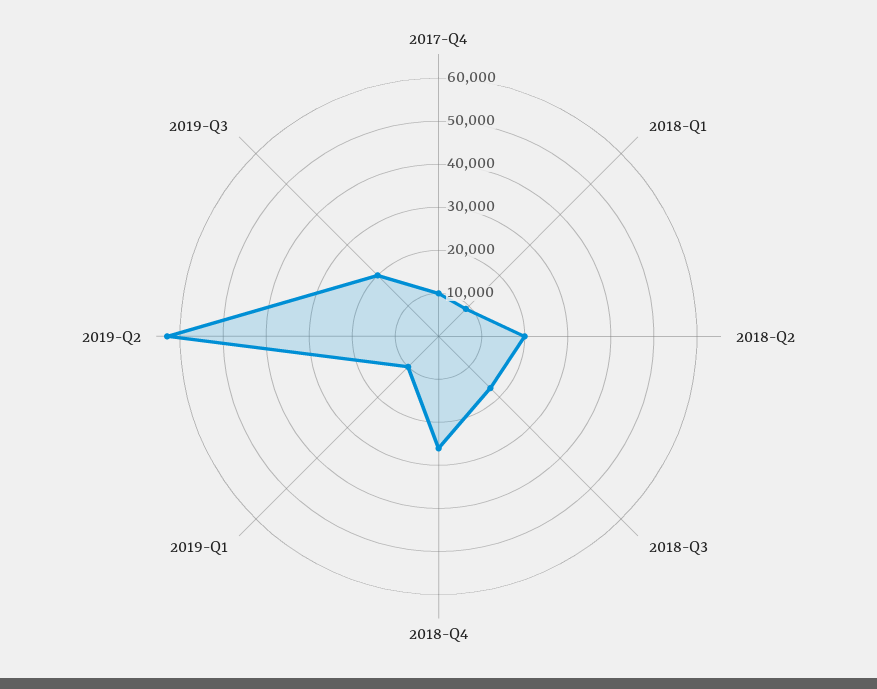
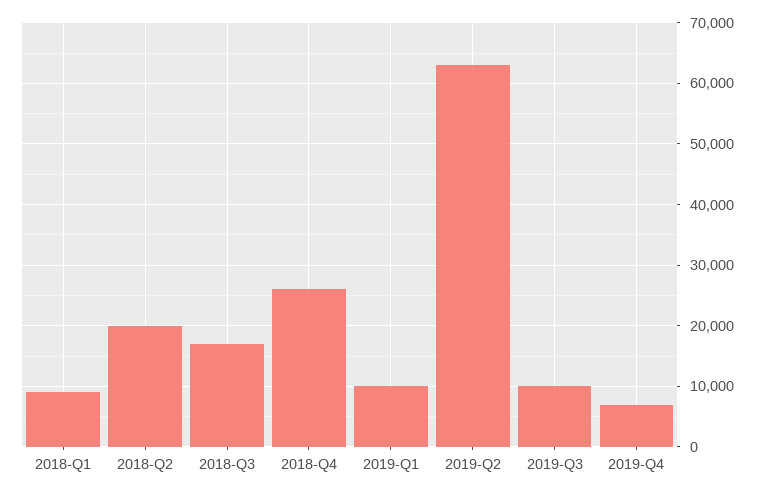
2017-Q4: 10000 -> none
2019-Q3: 20000 -> 10000
2019-Q4: none -> 7000

